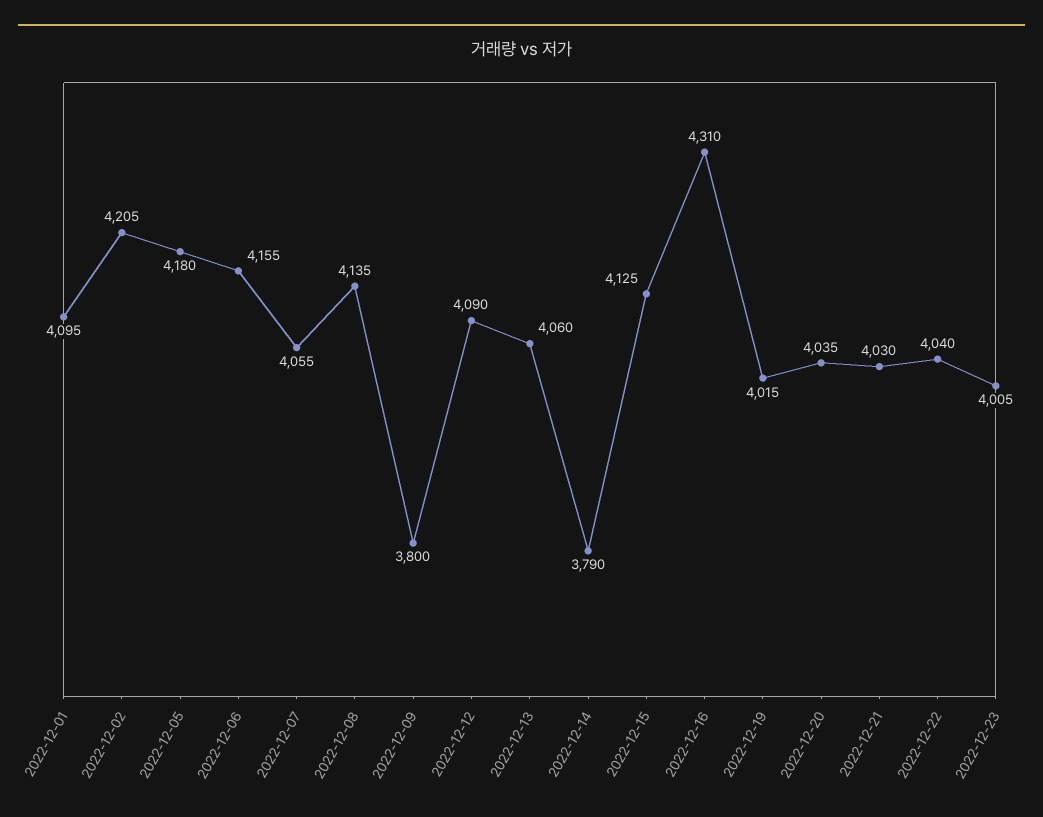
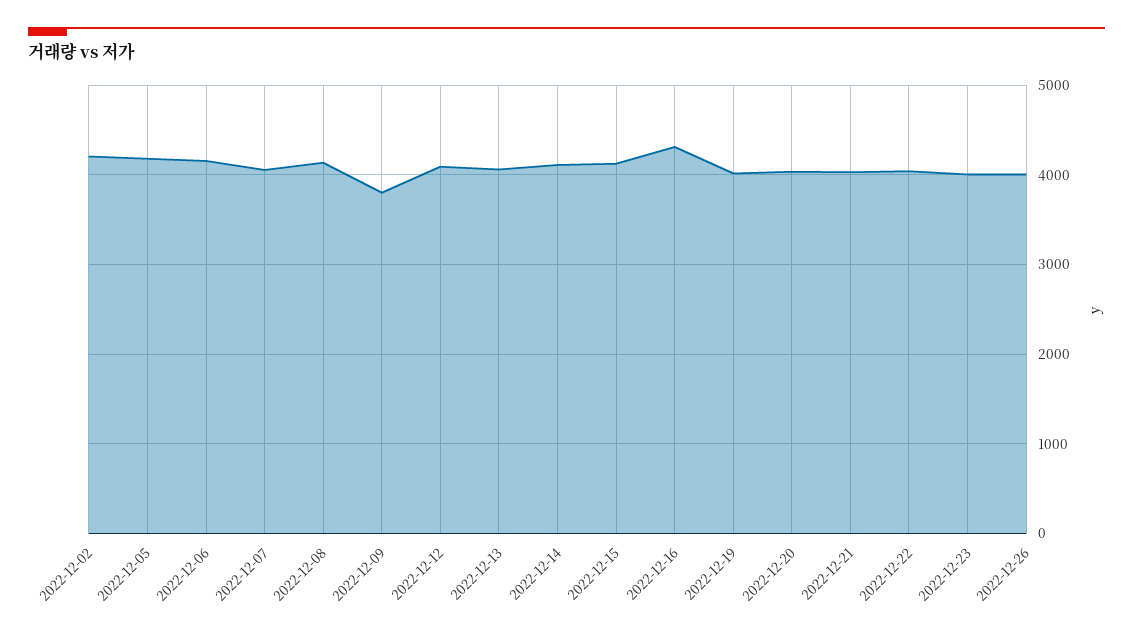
2022-12-01: 4095 -> none
2022-12-14: 3790 -> 4100
2022-12-26: none -> 4000

